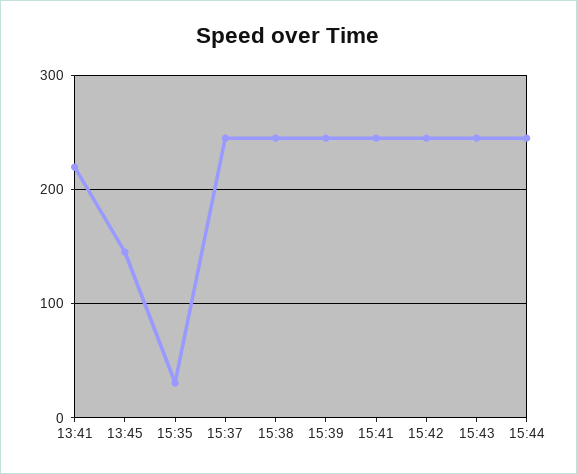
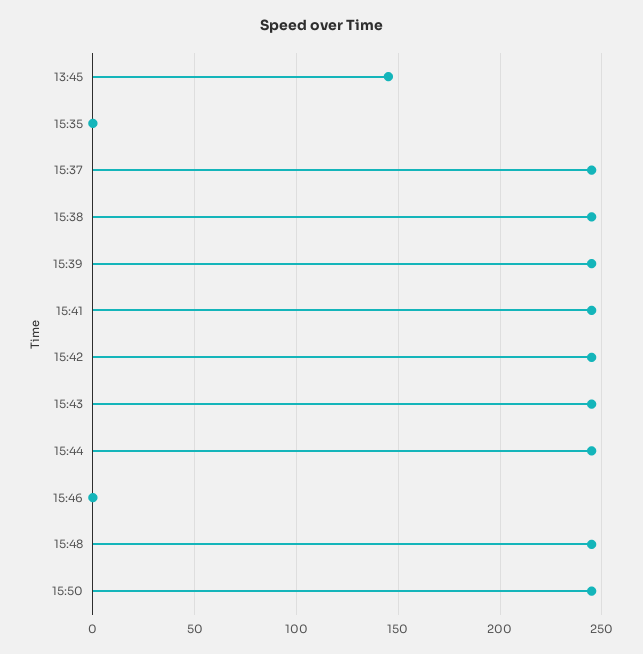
13:41: 220 -> none
15:35: 30 -> 0
15:46: none -> 0
15:48: none -> 245
15:50: none -> 245

